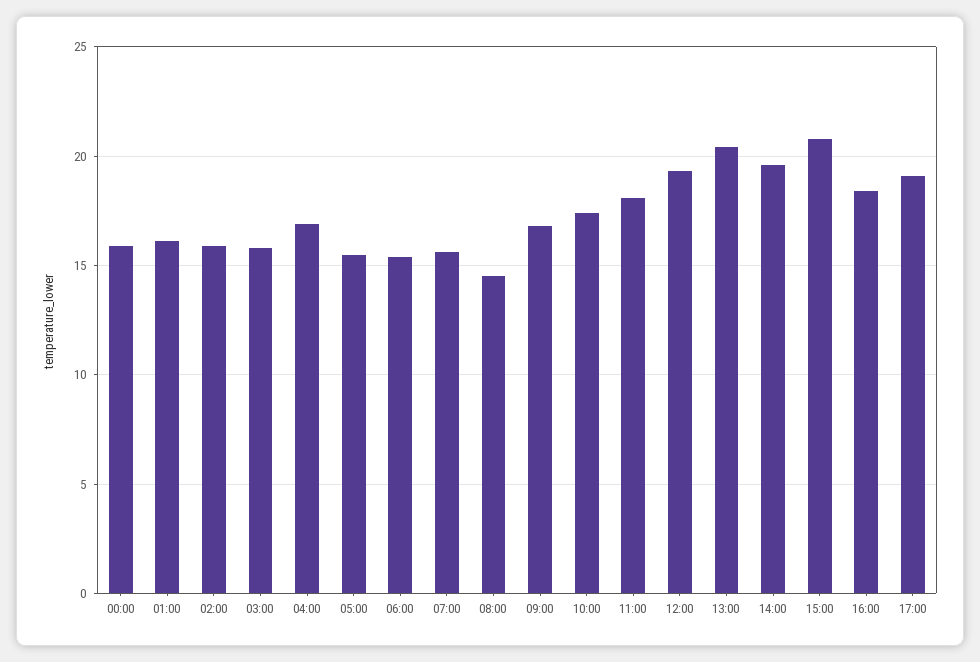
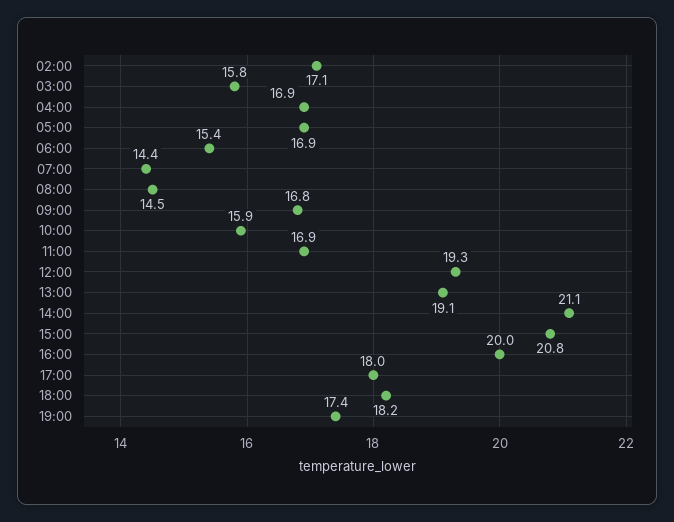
00:00: 16 -> none
01:00: 16 -> none
02:00: 16 -> 17.1
05:00: 15.5 -> 16.9
07:00: 15.5 -> 14.4
10:00: 17.5 -> 15.9
11:00: 18 -> 16.9
13:00: 20.5 -> 19.1
14:00: 19.5 -> 21.1
16:00: 18.5 -> 20
17:00: 19 -> 18
18:00: none -> 18.2
19:00: none -> 17.4

